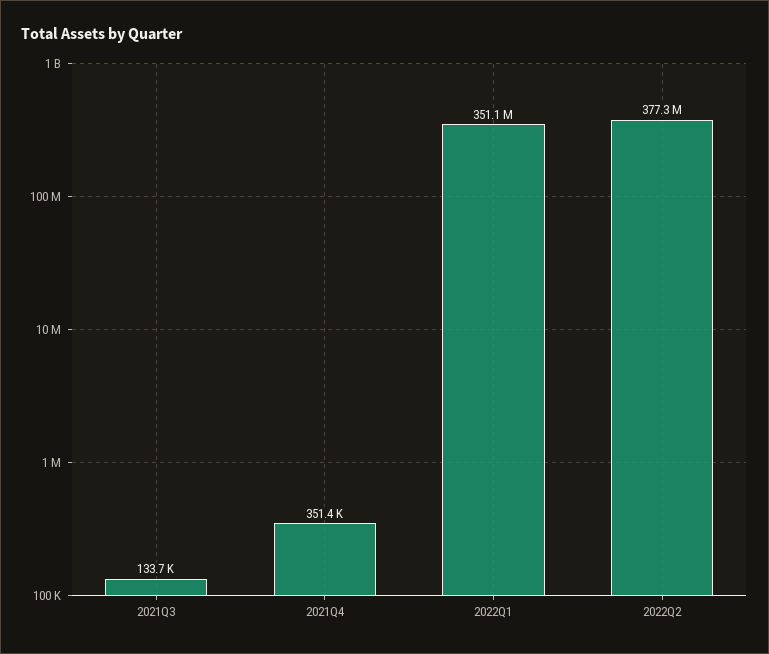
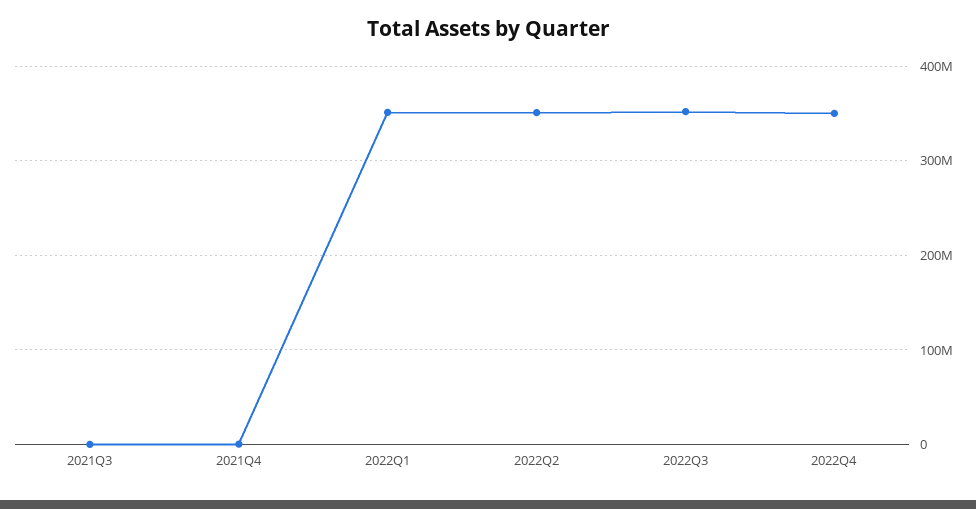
2022Q2: 377300000 -> 350000000
2022Q3: none -> 350000000
2022Q4: none -> 350000000

